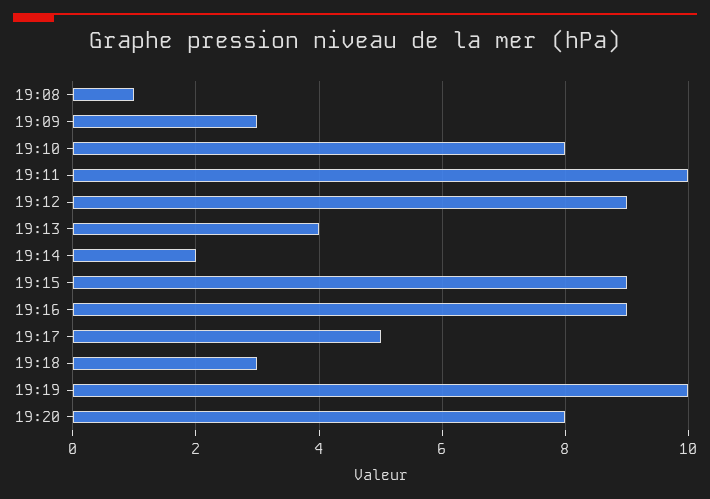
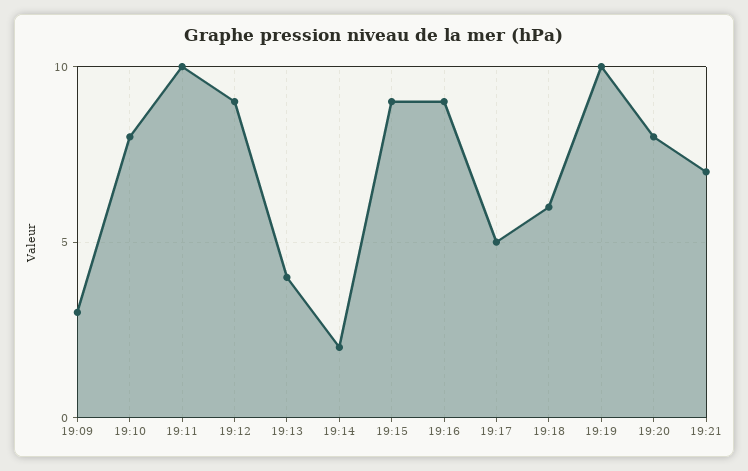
19:08: 1 -> none
19:18: 3 -> 6
19:21: none -> 7

